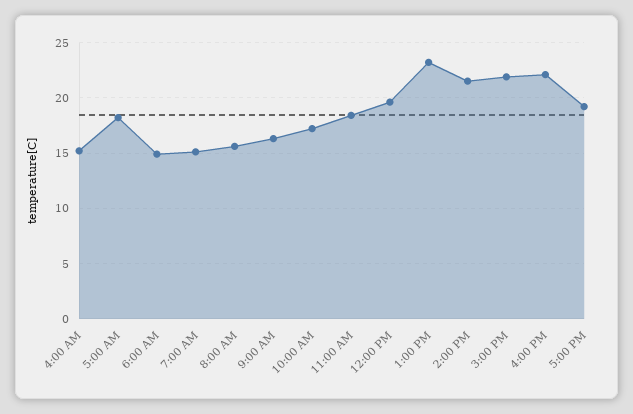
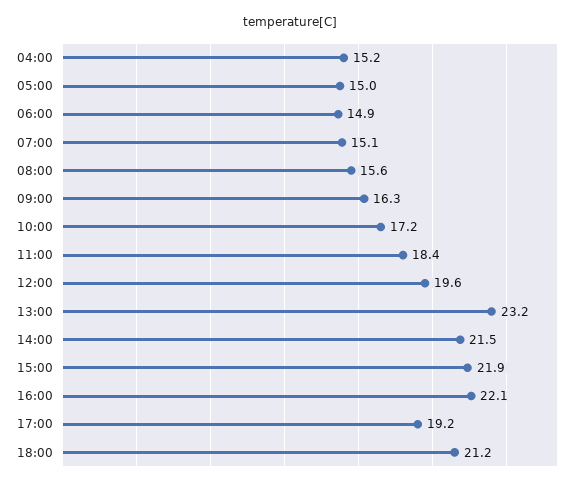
5:00 AM: 18 -> 15
18:00: none -> 21.2

